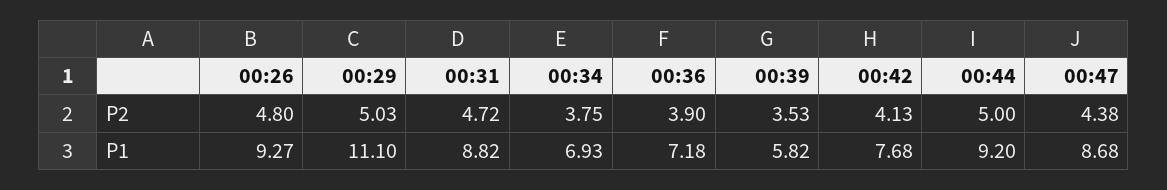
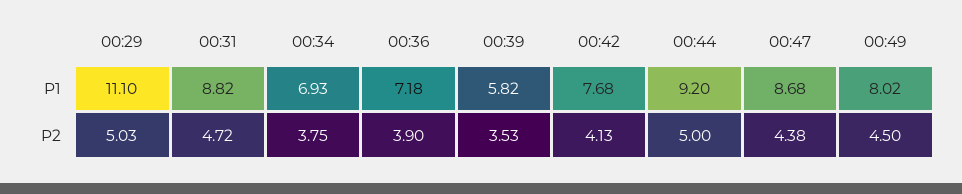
00:26, P2: 4.8 -> none
00:26, P1: 9.27 -> none
00:49, P1: none -> 8.02
00:49, P2: none -> 4.5

